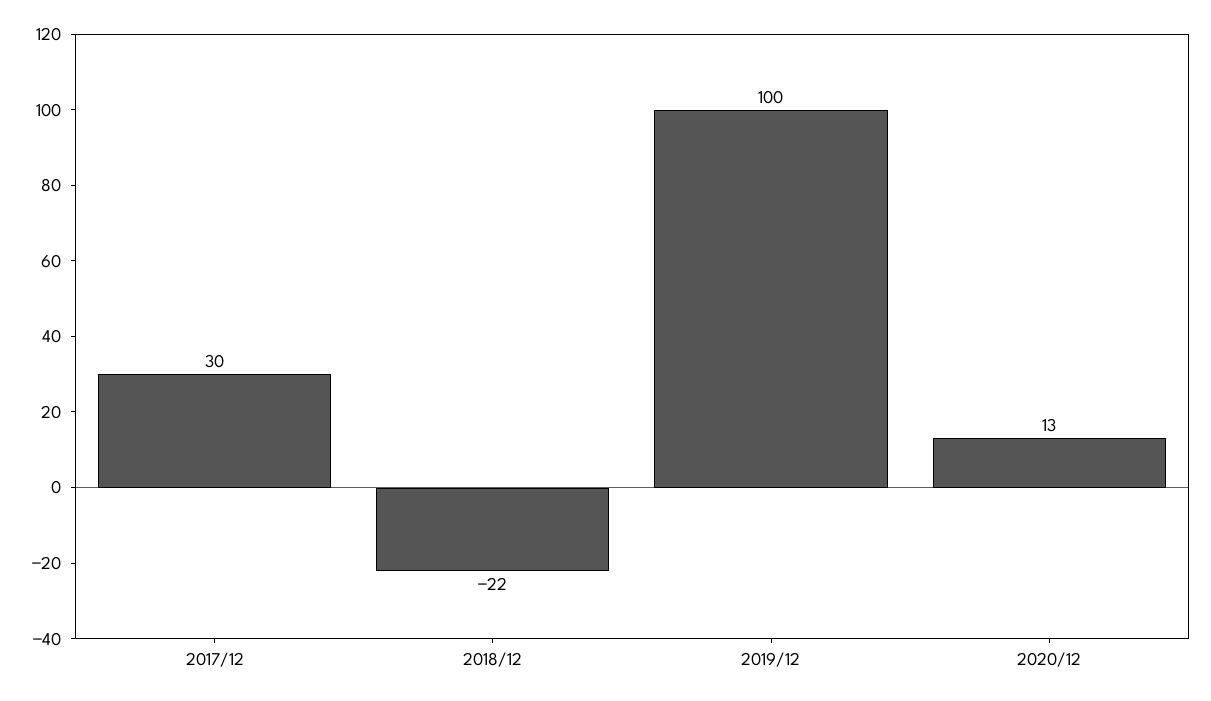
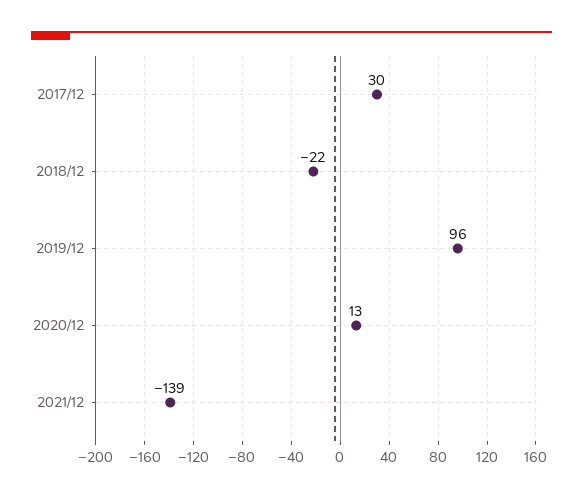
2019/12: 100 -> 96
2021/12: none -> -139

